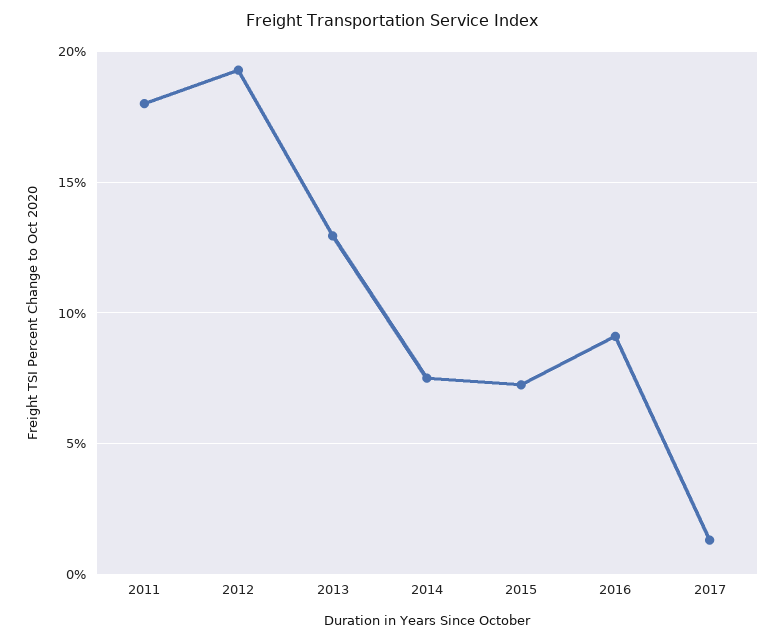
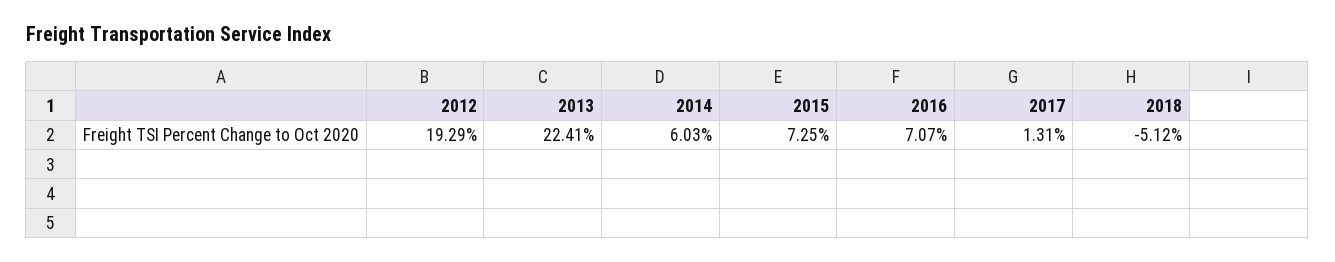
2011: 18 -> none
2013: 13 -> 22.41
2014: 7.5 -> 6.03
2016: 9 -> 7.07
2018: none -> -5.12

